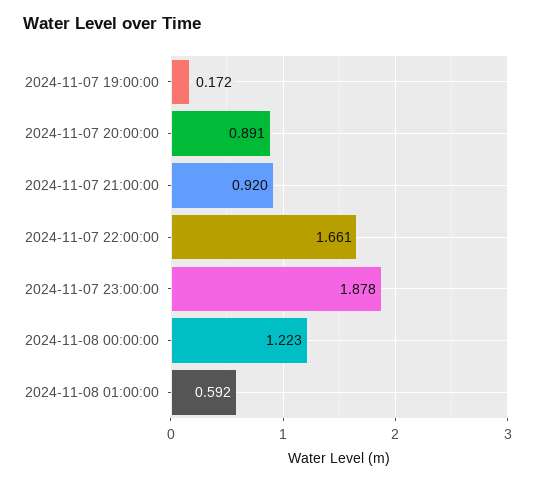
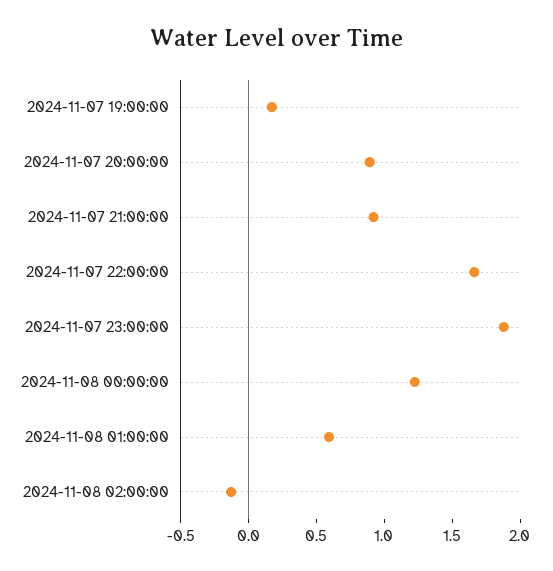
2024-11-08 02:00:00: none -> -0.1

